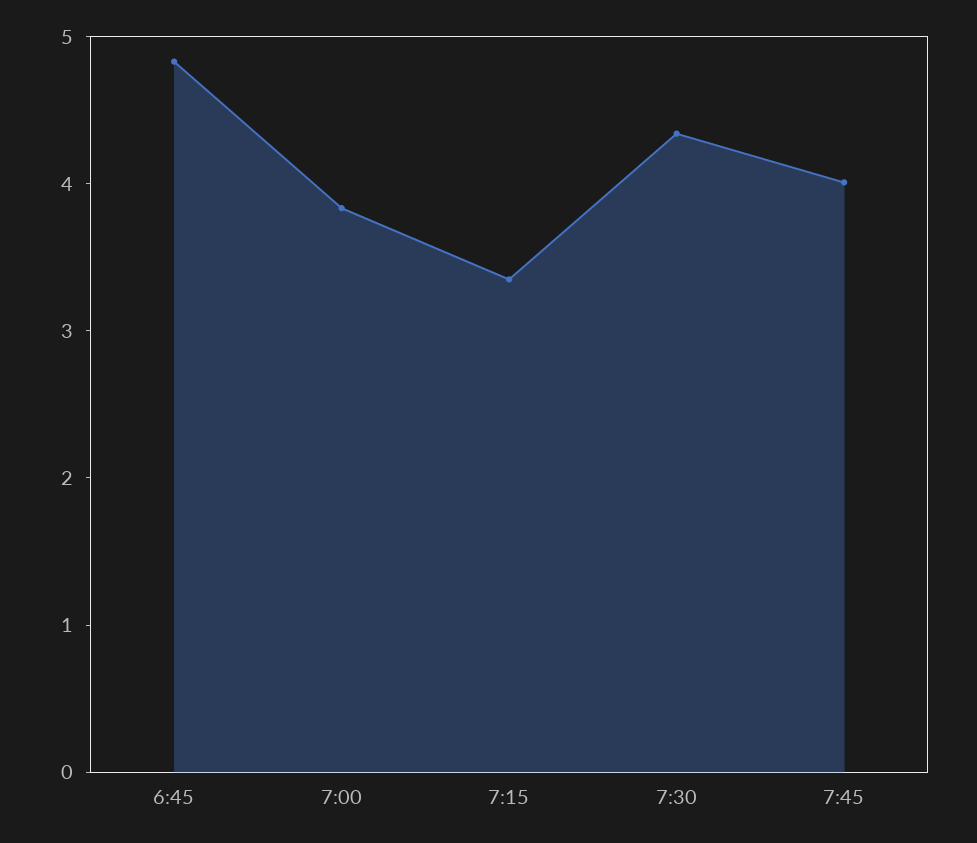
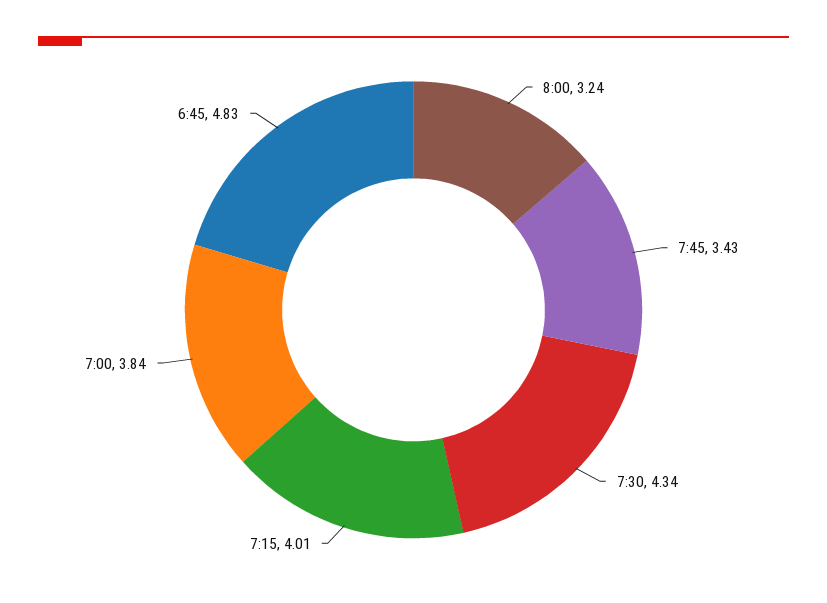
7:15: 3.4 -> 4.01
7:45: 4 -> 3.43
8:00: none -> 3.24

